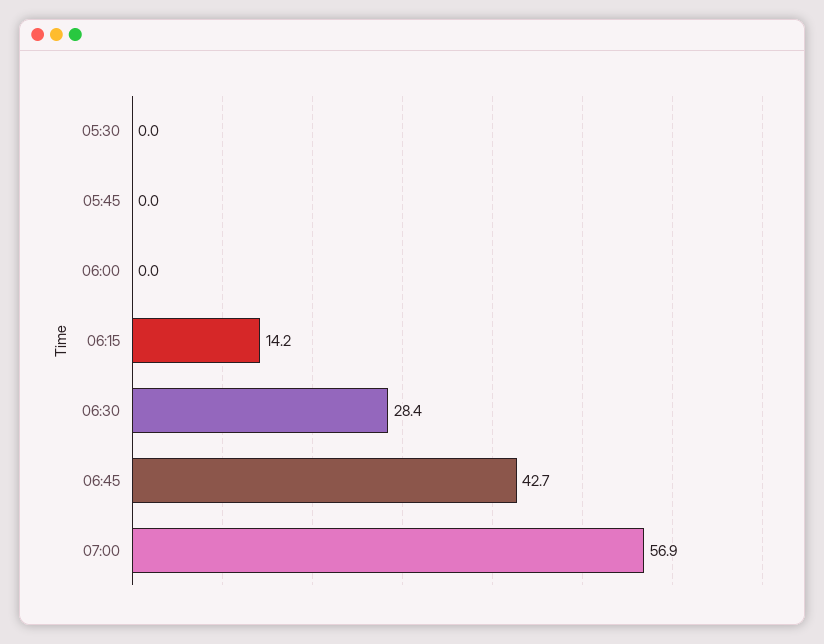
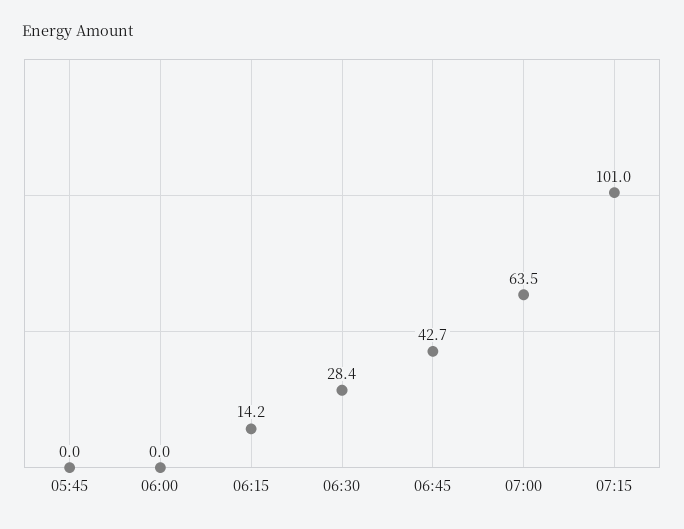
05:30: 0 -> none
07:00: 56.9 -> 63.5
07:15: none -> 101

